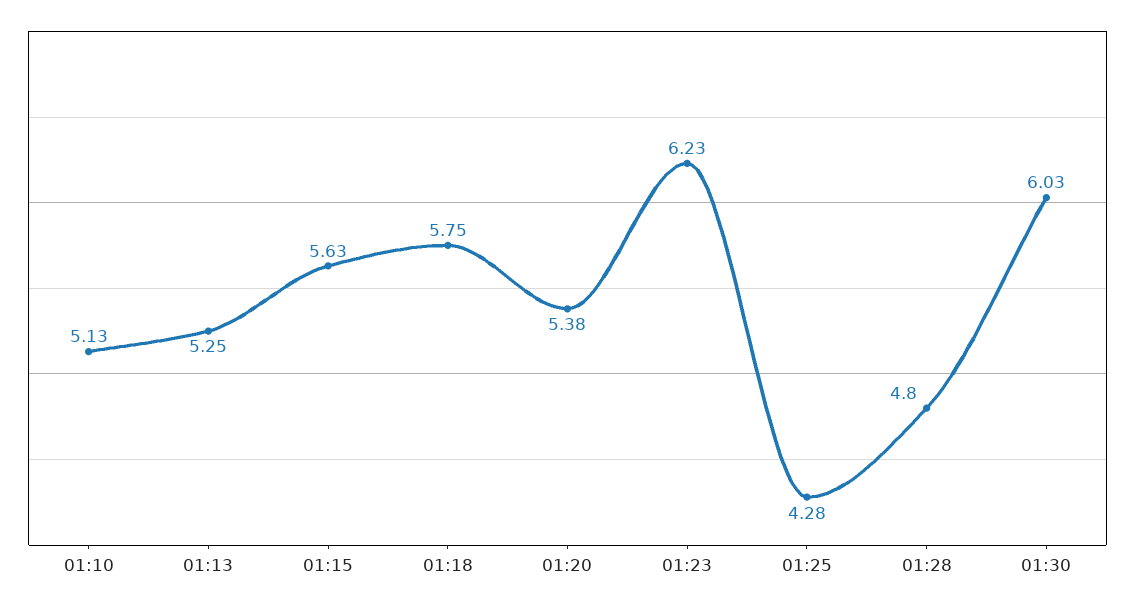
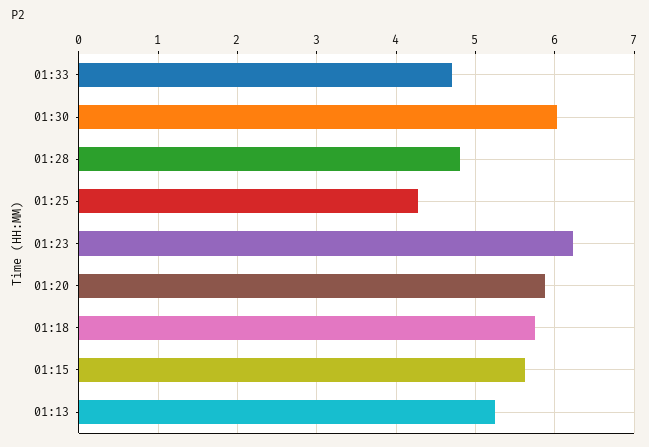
01:10: 5.13 -> none
01:20: 5.38 -> 5.9
01:33: none -> 4.7

